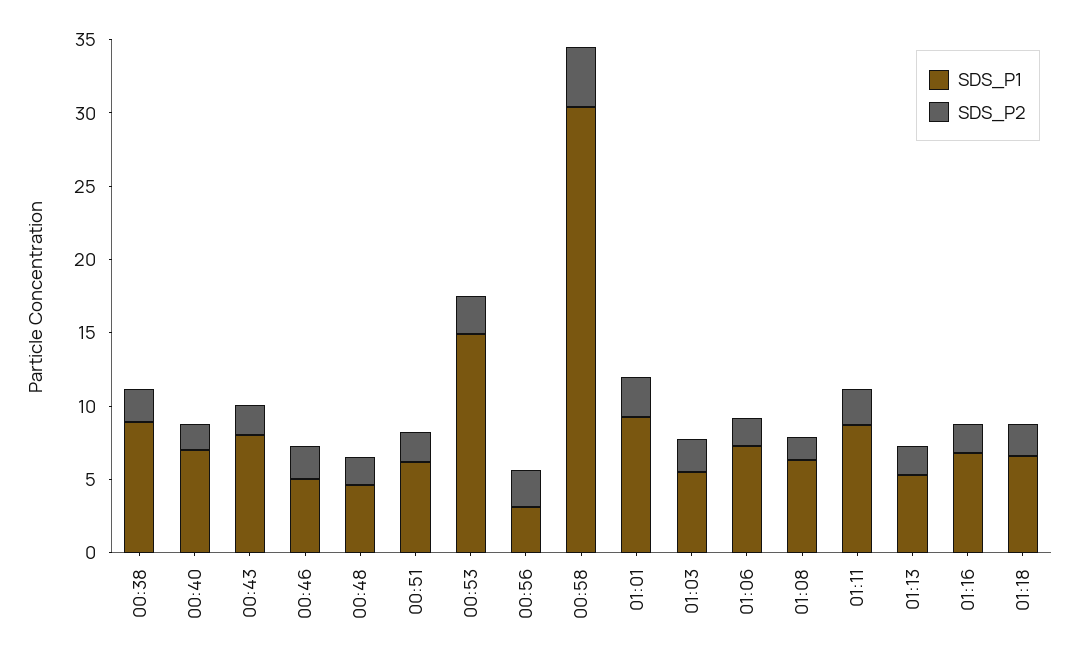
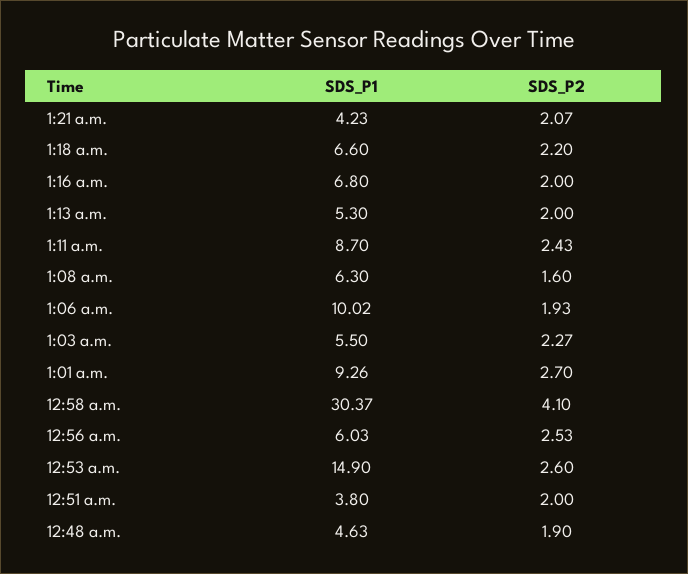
SDS_P1, 00:38: 9 -> none
SDS_P2, 00:38: 2 -> none
SDS_P1, 00:40: 7 -> none
SDS_P2, 00:40: 2 -> none
SDS_P1, 00:43: 8 -> none
SDS_P2, 00:43: 2 -> none
SDS_P1, 00:46: 5 -> none
SDS_P2, 00:46: 2 -> none
SDS_P1, 00:51: 6 -> 3.8
SDS_P1, 00:56: 3 -> 6.03
SDS_P1, 01:06: 7 -> 10.02
SDS_P1, 1:21 a.m.: none -> 4.23
SDS_P2, 1:21 a.m.: none -> 2.07

